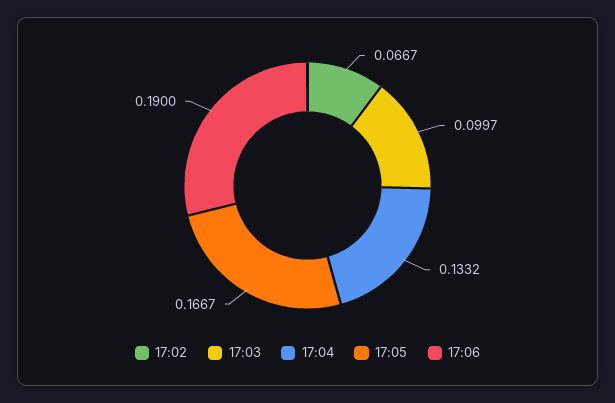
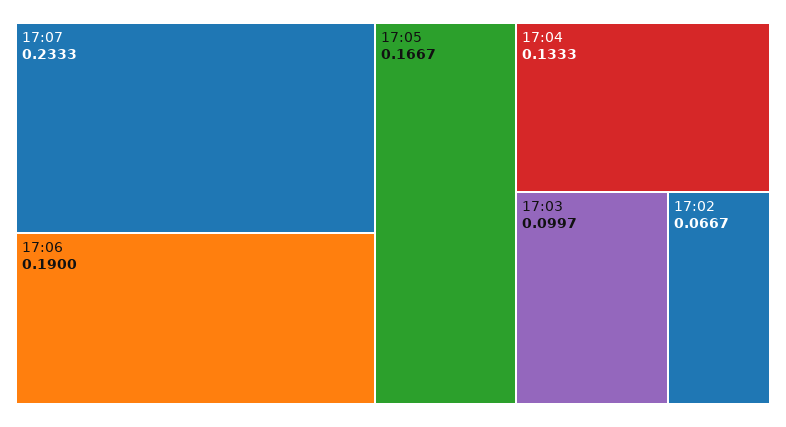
17:04: 0.1332 -> 0.1333
17:07: none -> 0.2333

